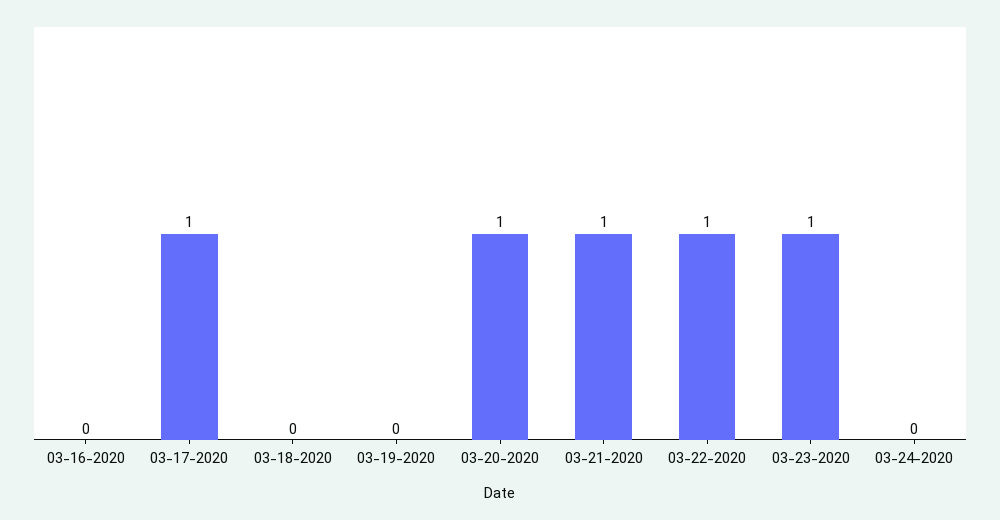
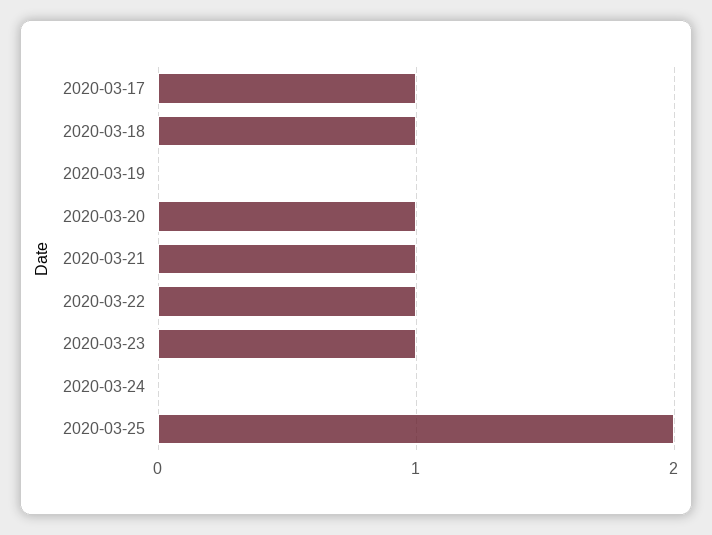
03-16-2020: 0 -> none
03-18-2020: 0 -> 1
2020-03-25: none -> 2

